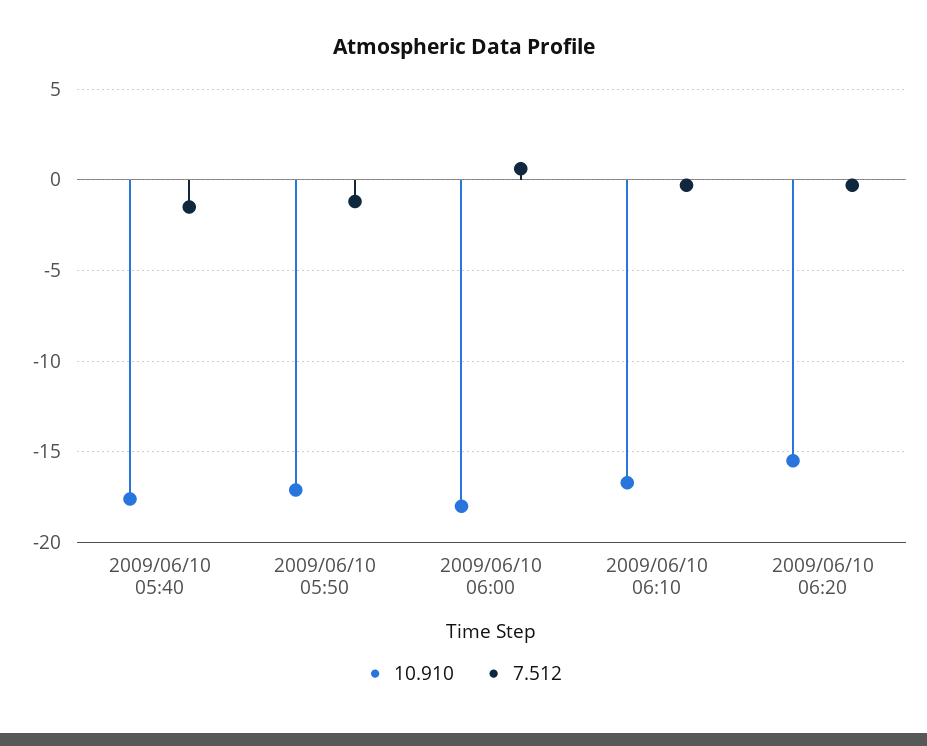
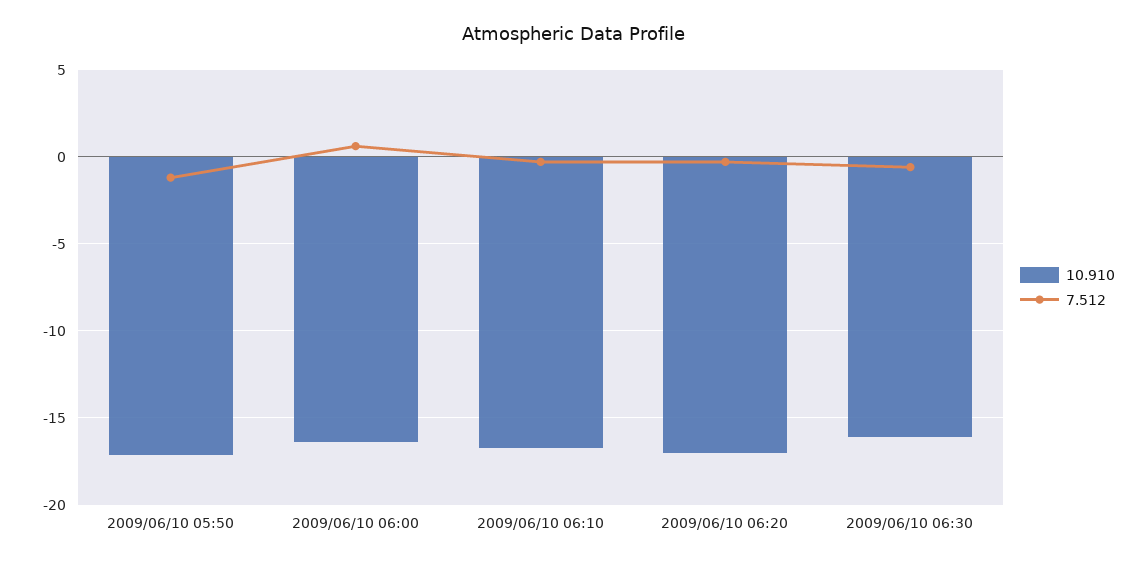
10.910, 2009/06/10 05:40: -17.5 -> none
7.512, 2009/06/10 05:40: -1.5 -> none
10.910, 2009/06/10 06:00: -18 -> -16.5
10.910, 2009/06/10 06:20: -15.5 -> -17
10.910, 2009/06/10 06:30: none -> -16
7.512, 2009/06/10 06:30: none -> -0.5

